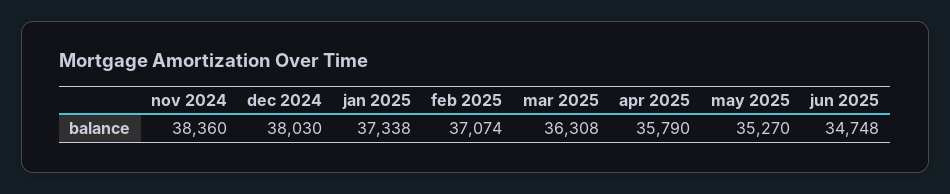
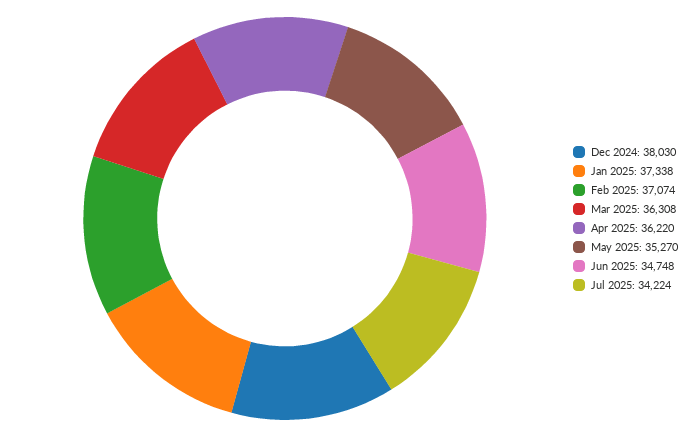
nov 2024: 38360 -> none
apr 2025: 35790 -> 36220
Jul 2025: none -> 34224

